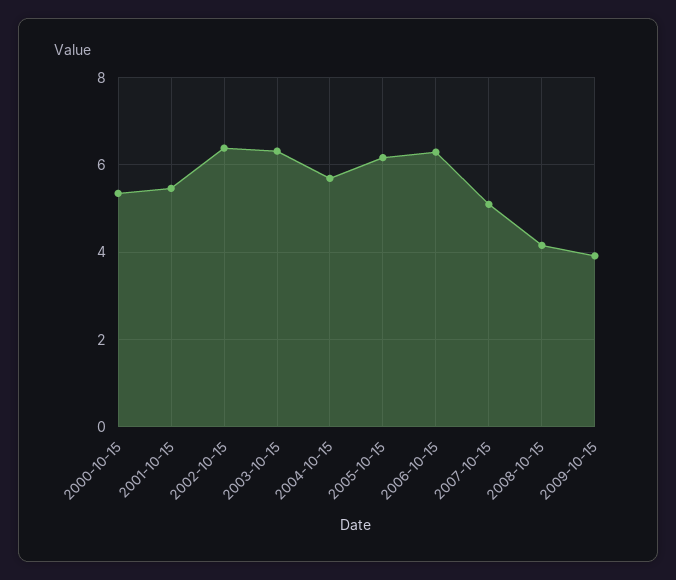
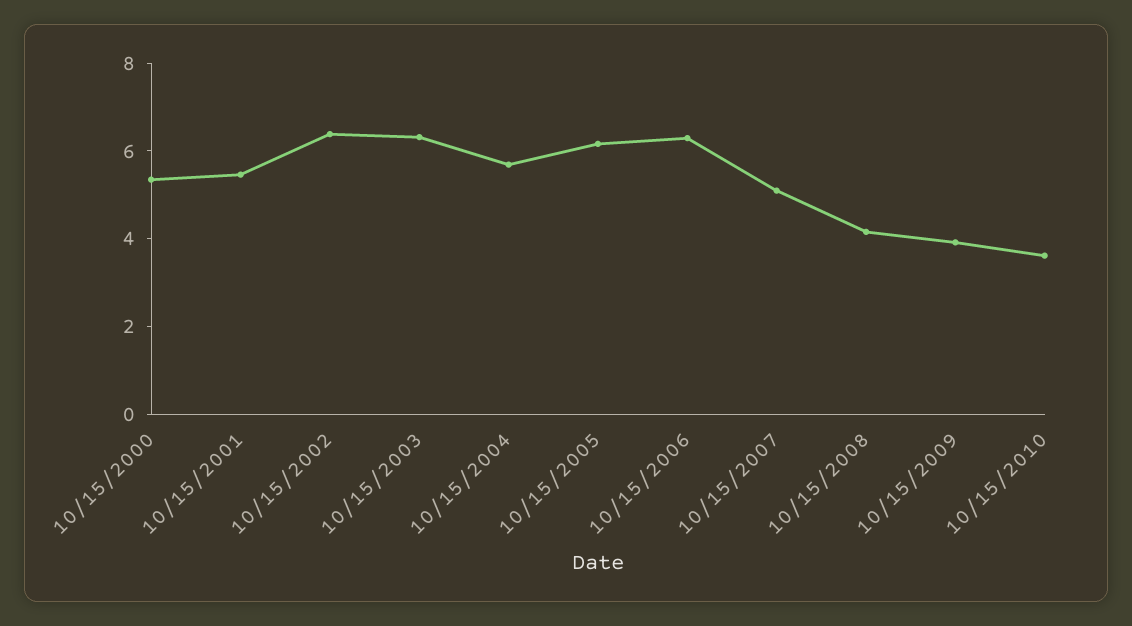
10/15/2010: none -> 3.5

